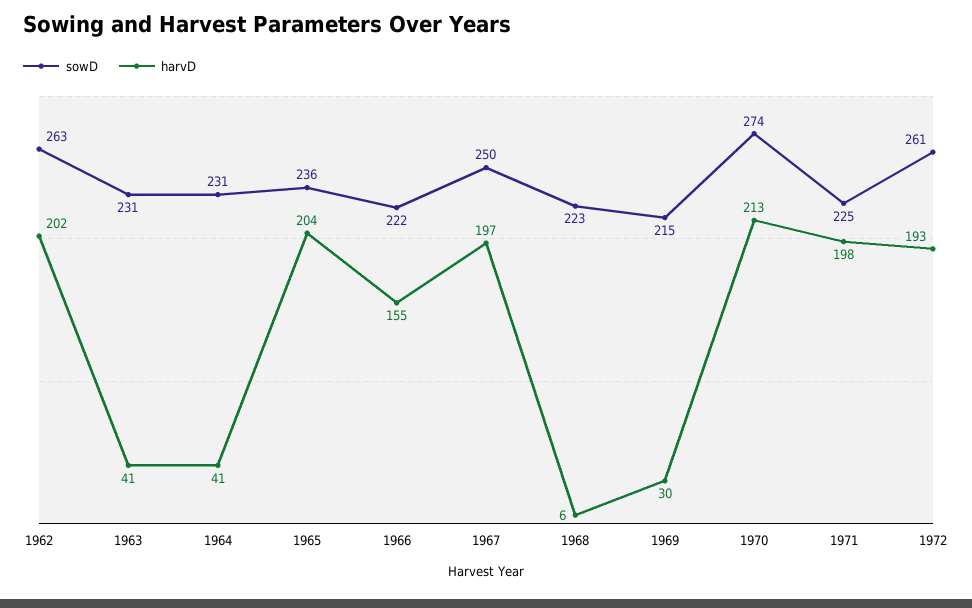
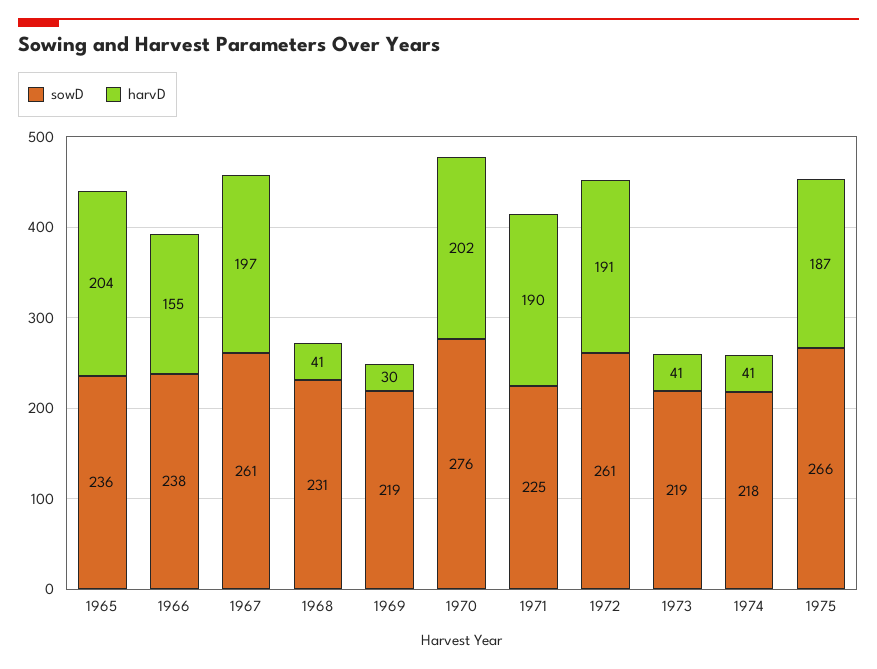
sowD, 1962: 263 -> none
harvD, 1962: 202 -> none
sowD, 1963: 231 -> none
harvD, 1963: 41 -> none
sowD, 1964: 231 -> none
harvD, 1964: 41 -> none
sowD, 1966: 222 -> 238
sowD, 1967: 250 -> 261
sowD, 1968: 223 -> 231
harvD, 1968: 6 -> 41
sowD, 1969: 215 -> 219
sowD, 1970: 274 -> 276
harvD, 1970: 213 -> 202
harvD, 1971: 198 -> 190
harvD, 1972: 193 -> 191
sowD, 1973: none -> 219
harvD, 1973: none -> 41
sowD, 1974: none -> 218
harvD, 1974: none -> 41
sowD, 1975: none -> 266
harvD, 1975: none -> 187

